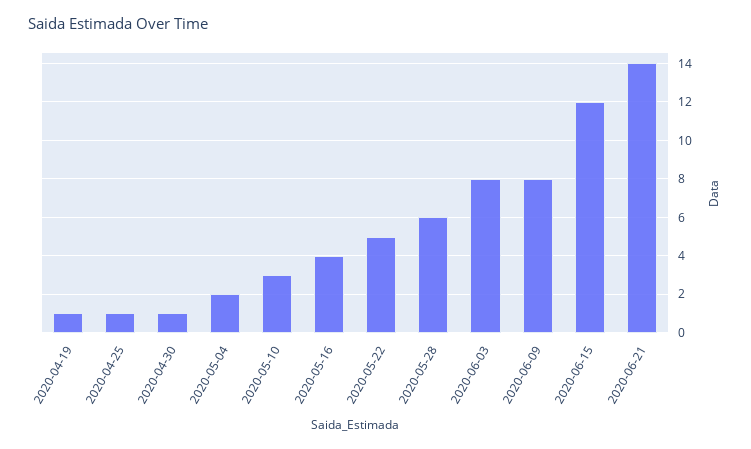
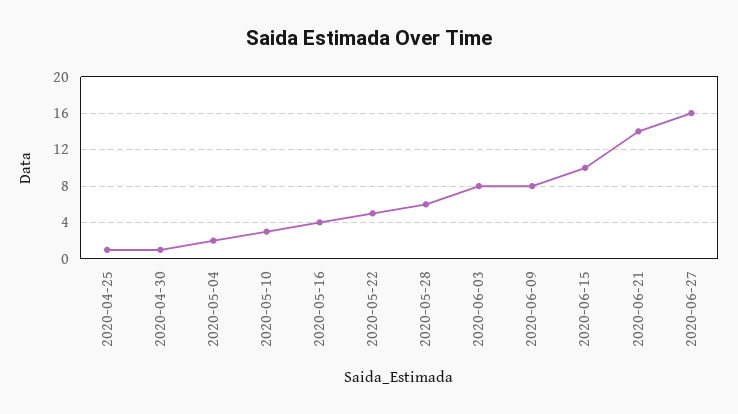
2020-04-19: 1 -> none
2020-06-15: 12 -> 10
2020-06-27: none -> 16

